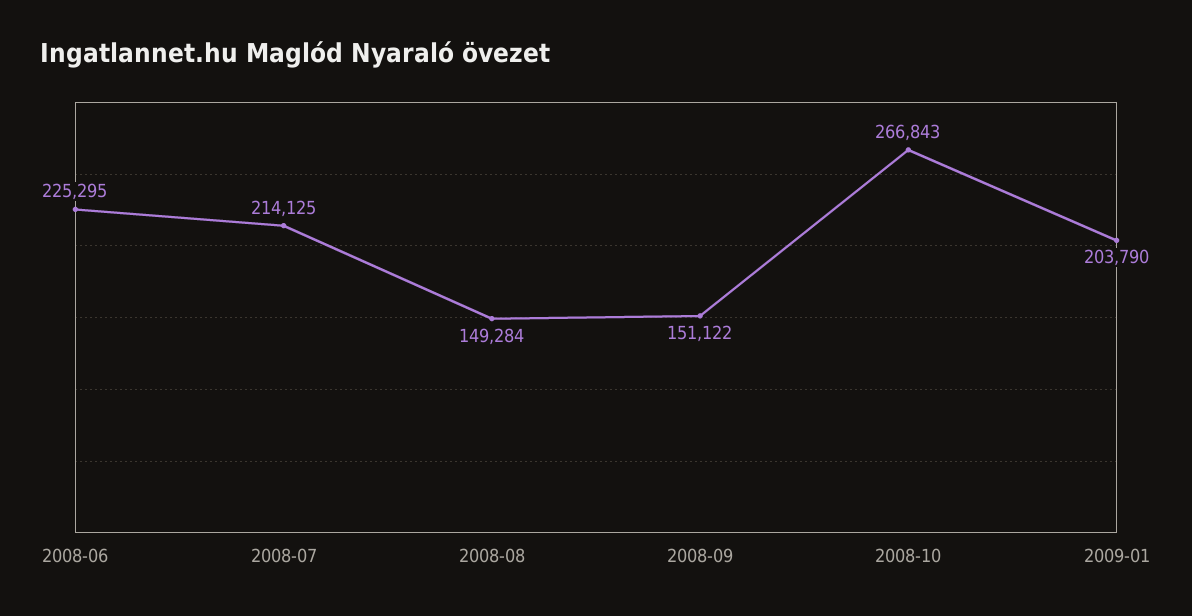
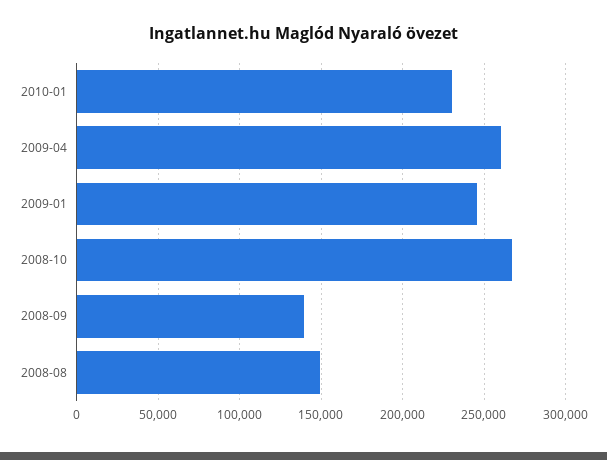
2008-06: 225295 -> none
2008-07: 214125 -> none
2008-09: 151122 -> 140000
2009-01: 203790 -> 245000
2010-01: none -> 230000
2009-04: none -> 260000

